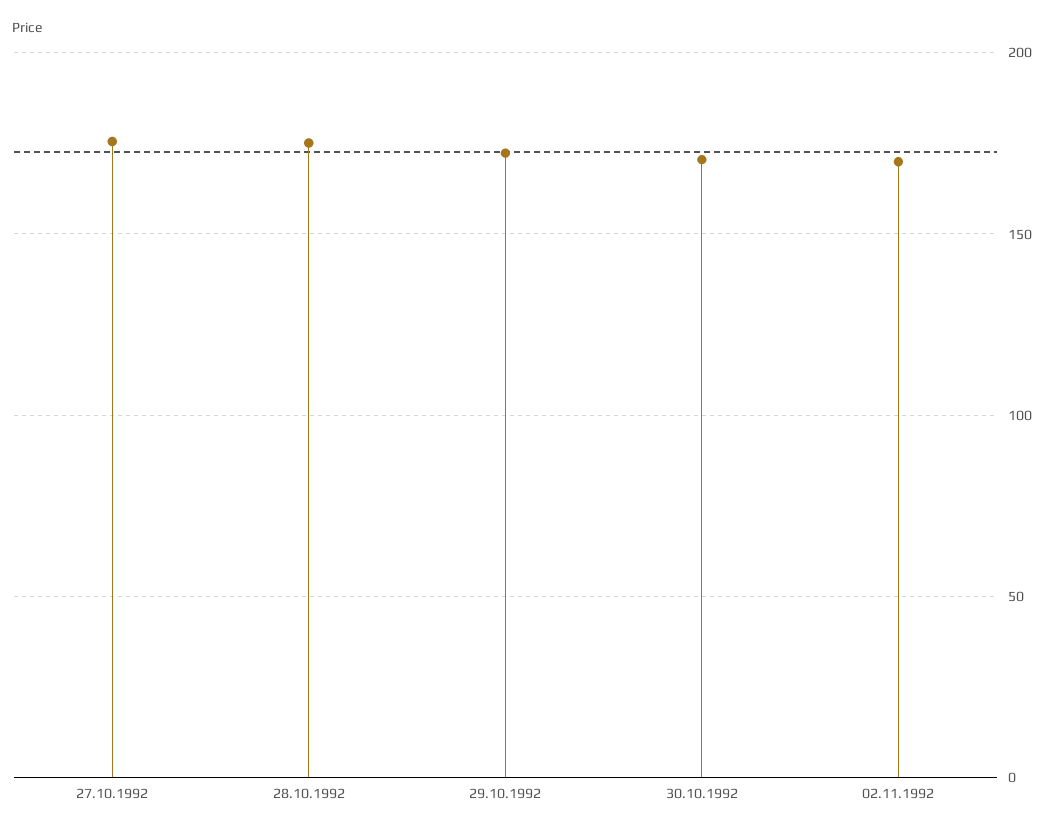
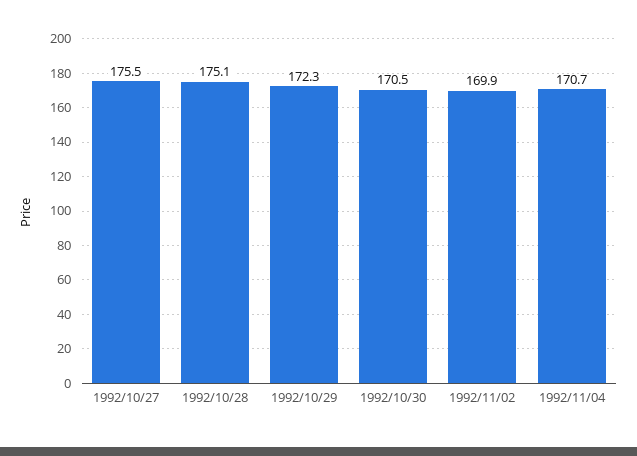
1992/11/04: none -> 170.7

